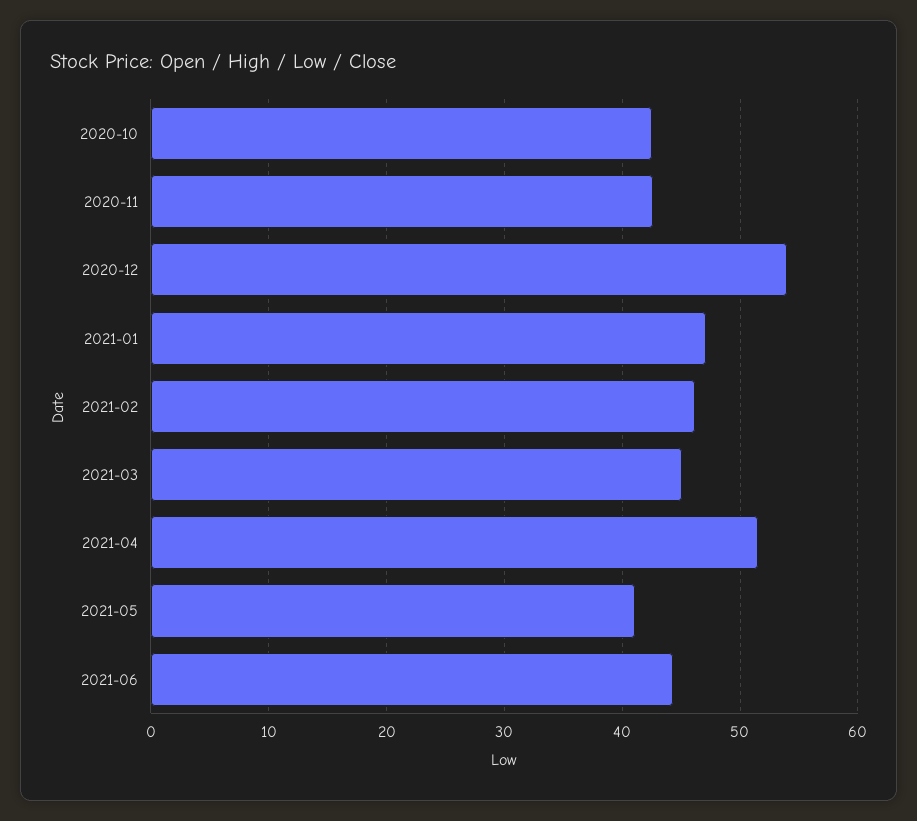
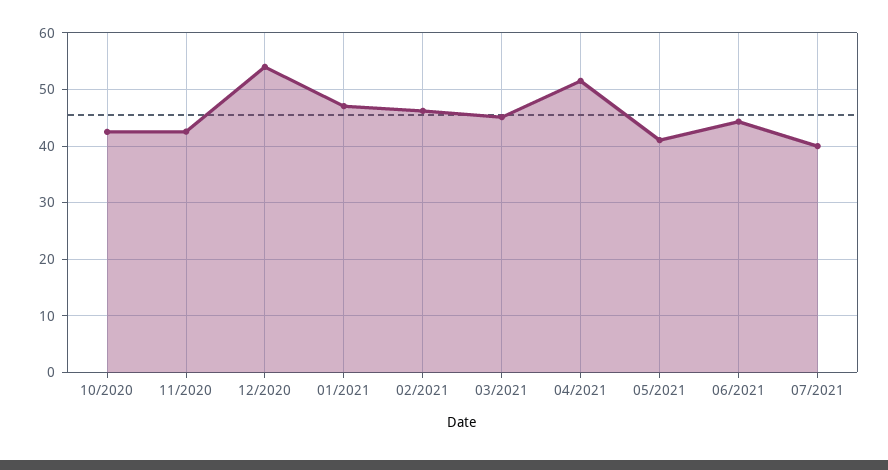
07/2021: none -> 40

